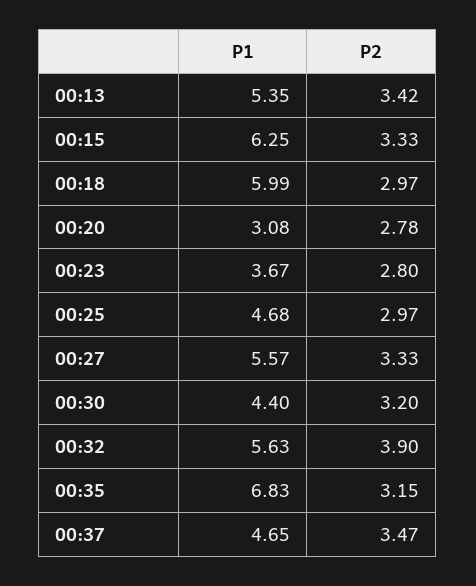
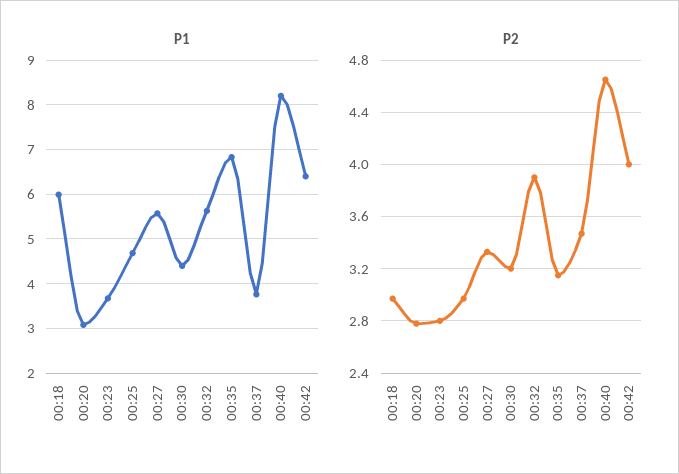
P1, 00:13: 5.35 -> none
P2, 00:13: 3.42 -> none
P1, 00:15: 6.25 -> none
P2, 00:15: 3.33 -> none
P1, 00:37: 4.65 -> 3.8
P1, 00:40: none -> 8.2
P1, 00:42: none -> 6.4
P2, 00:40: none -> 4.65
P2, 00:42: none -> 4

